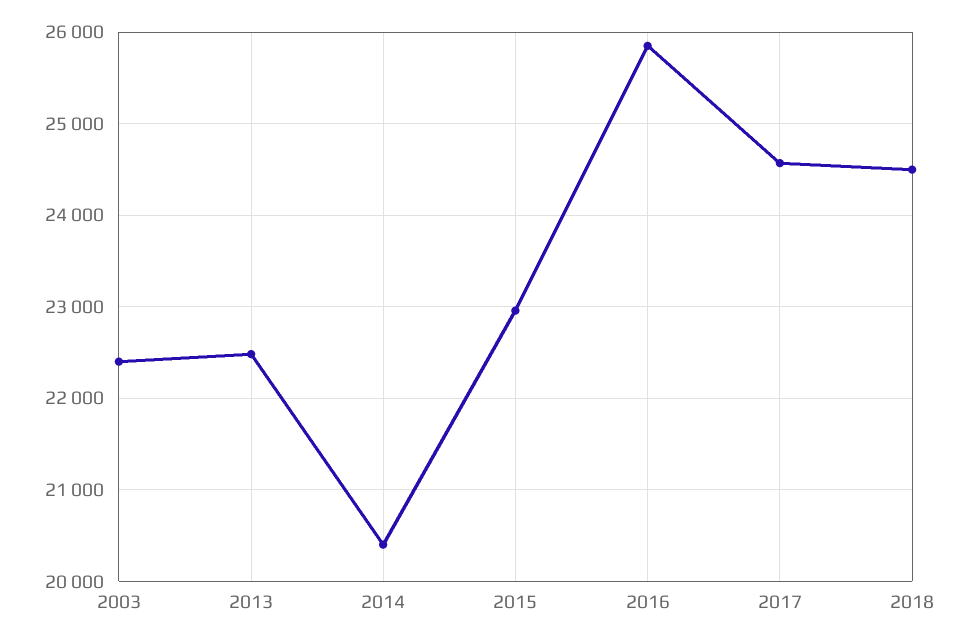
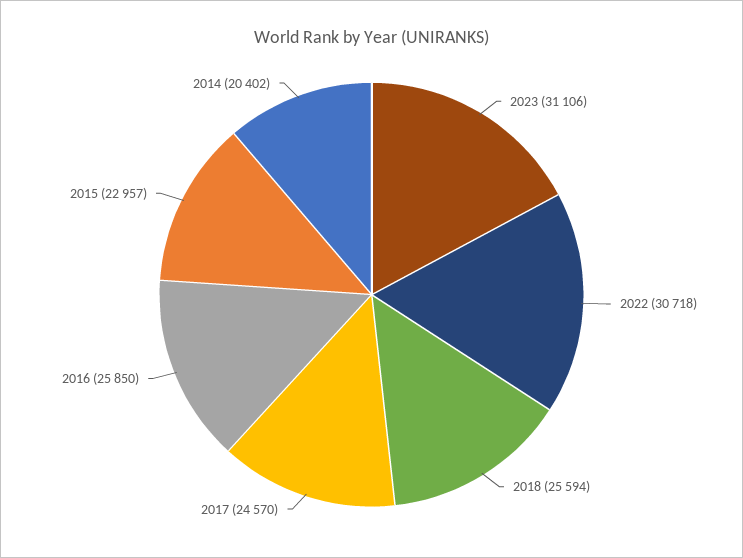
2003: 22400 -> none
2013: 22500 -> none
2018: 24500 -> 25594
2023: none -> 31106
2022: none -> 30718

